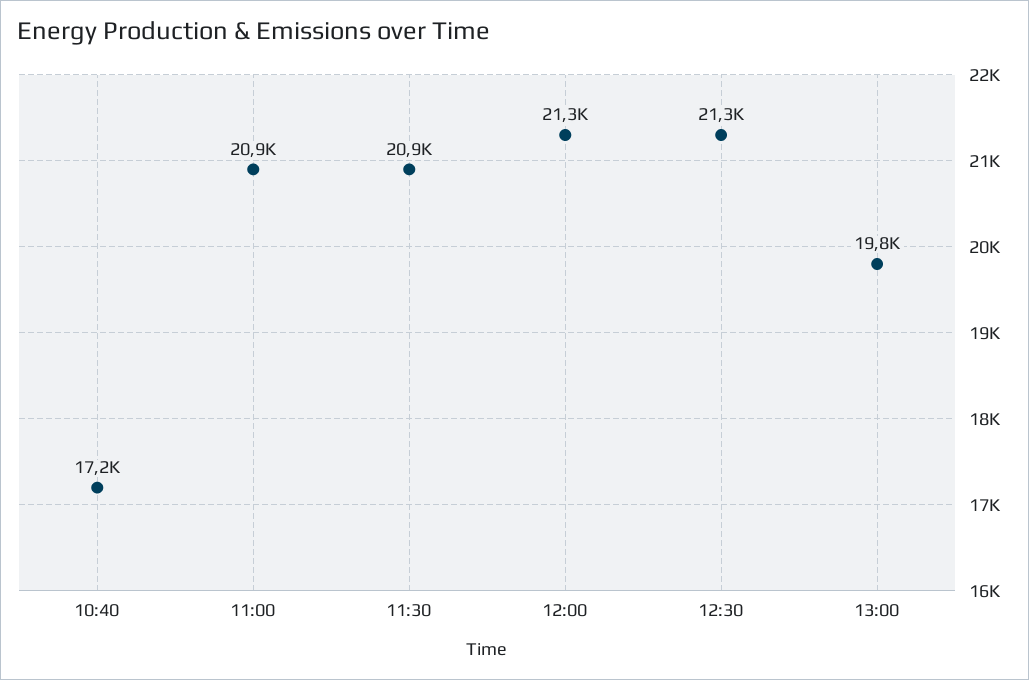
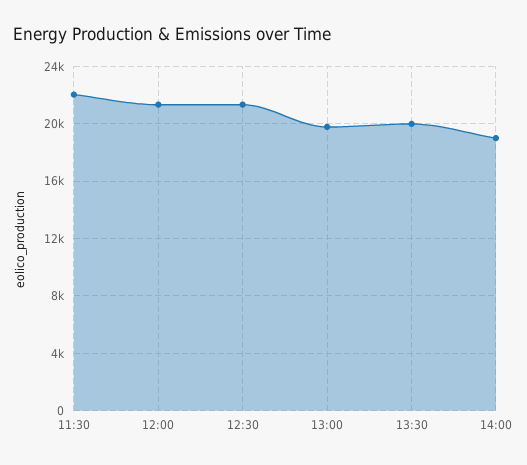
10:40: 17200 -> none
11:00: 20900 -> none
11:30: 20900 -> 22000
13:30: none -> 20000
14:00: none -> 19000

